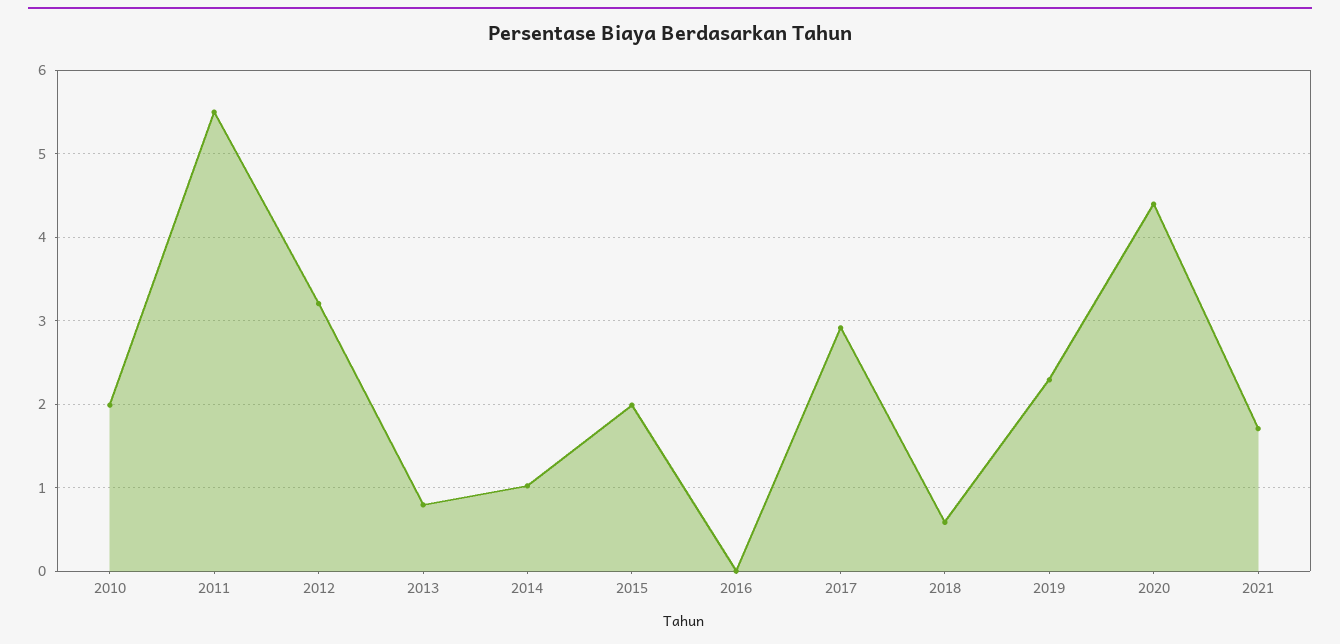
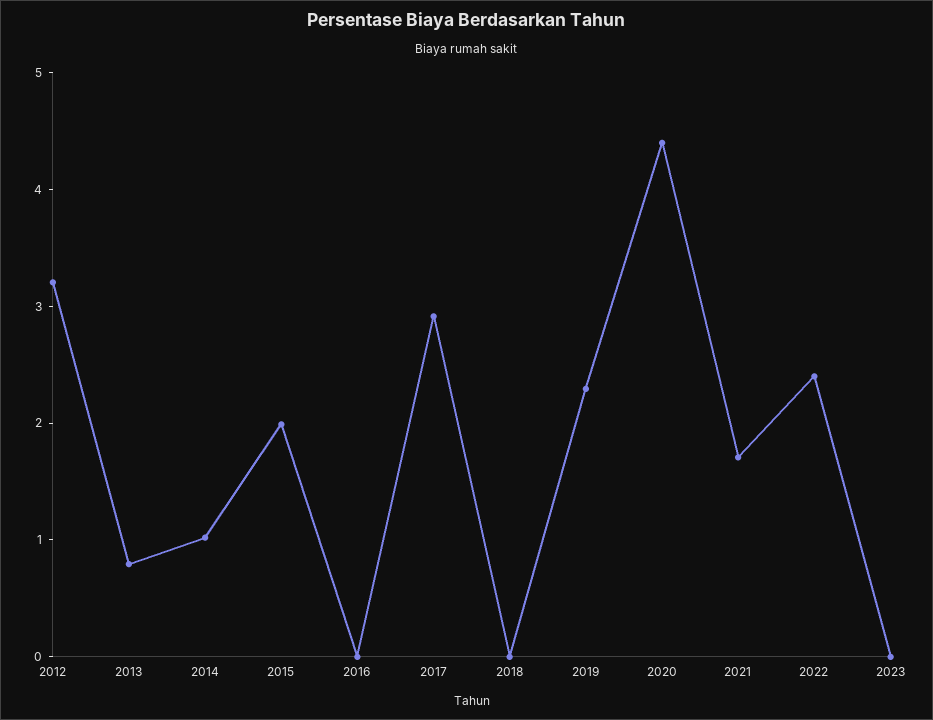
2010: 2 -> none
2011: 5.5 -> none
2018: 0.6 -> 0
2022: none -> 2.4
2023: none -> 0

